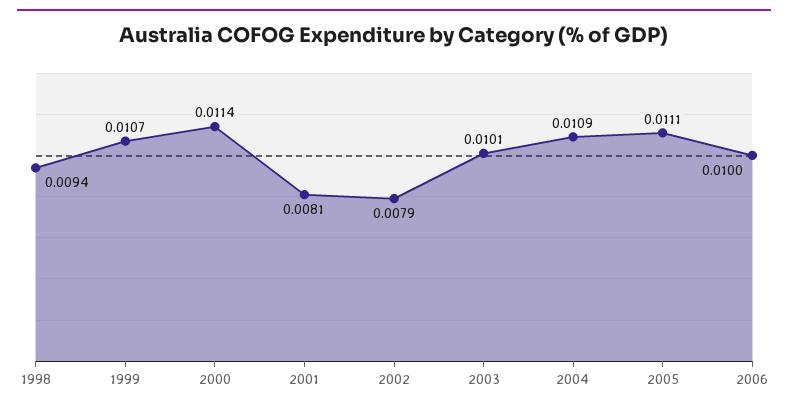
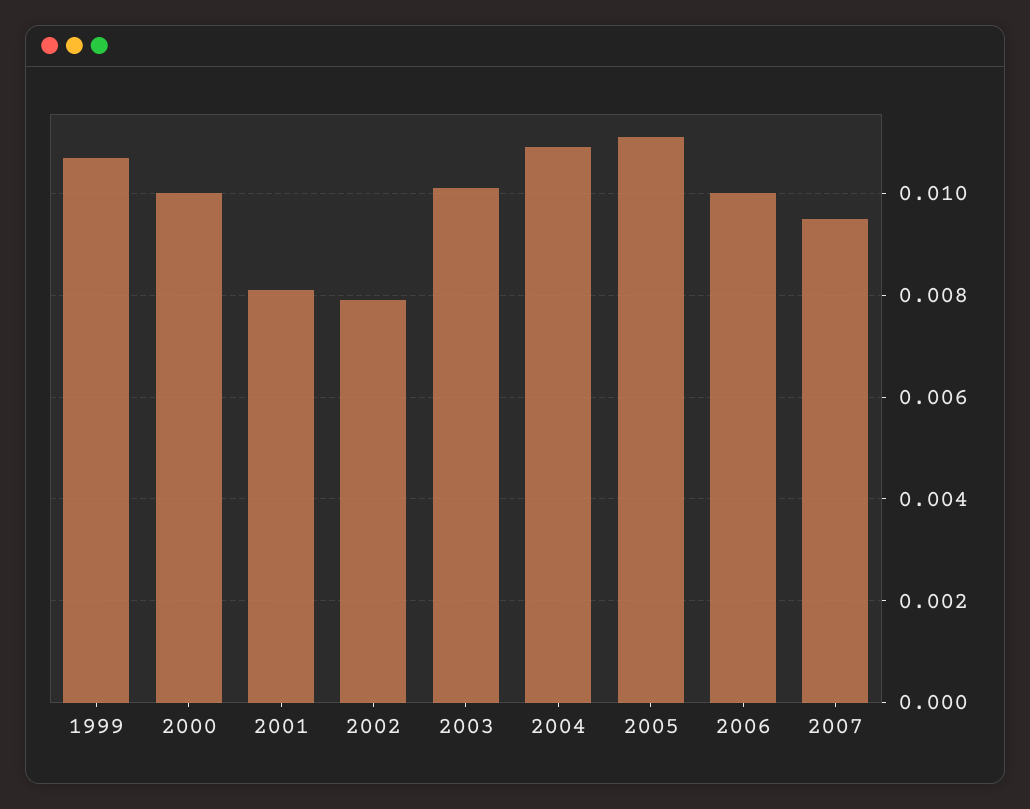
1998: 0.0094 -> none
2000: 0.0114 -> 0.01
2007: none -> 0.0095

